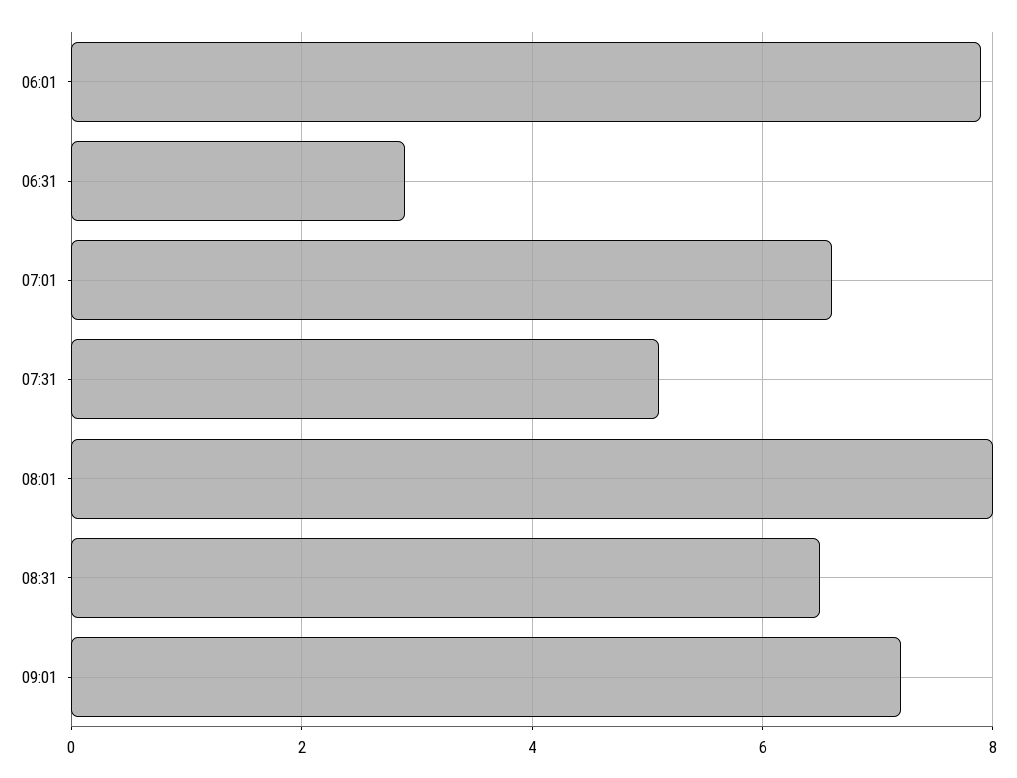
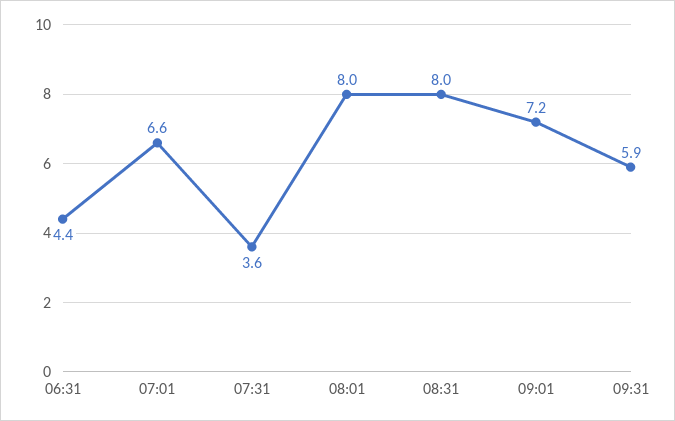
06:01: 8 -> none
06:31: 3 -> 4.4
07:31: 5 -> 3.6
08:31: 6.5 -> 8
09:31: none -> 5.9

